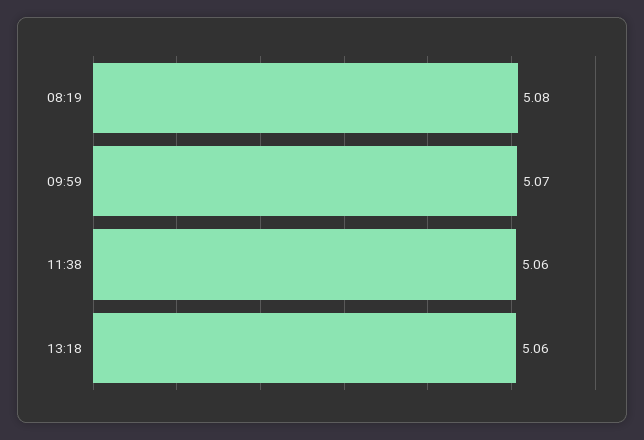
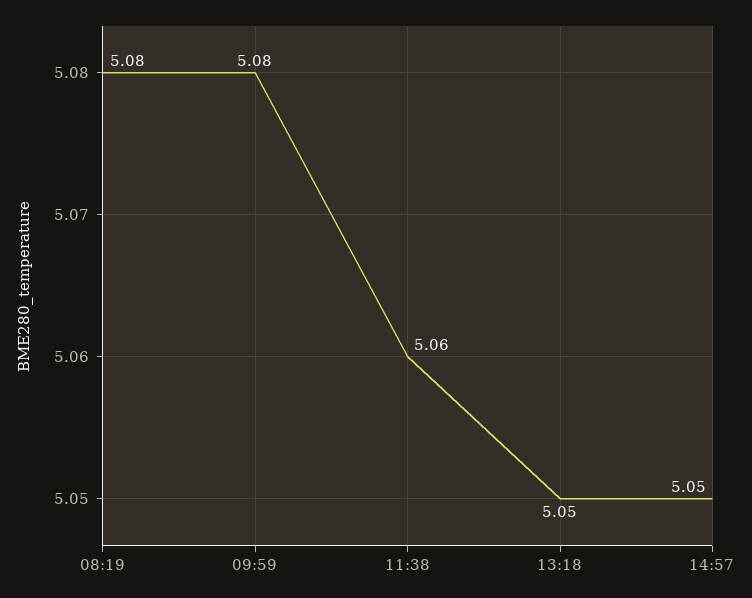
09:59: 5.07 -> 5.08
13:18: 5.06 -> 5.05
14:57: none -> 5.05

